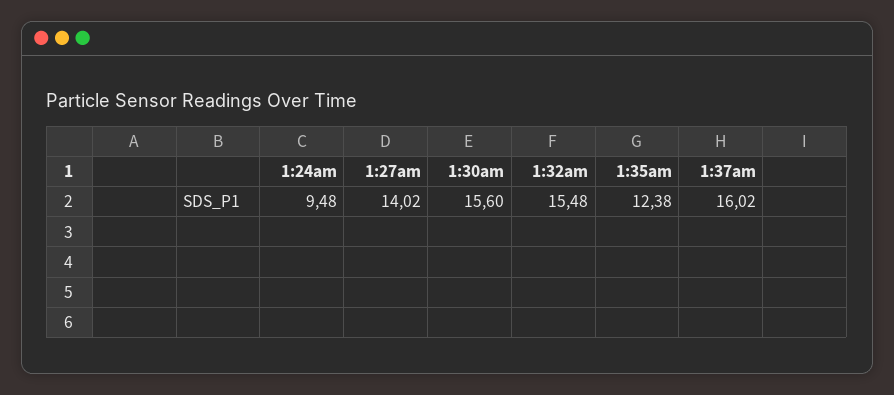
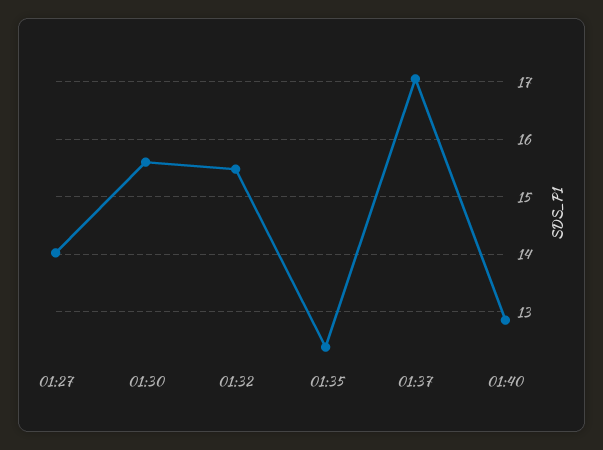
1:24am: 9.48 -> none
1:37am: 16.02 -> 17
01:40: none -> 12.8

